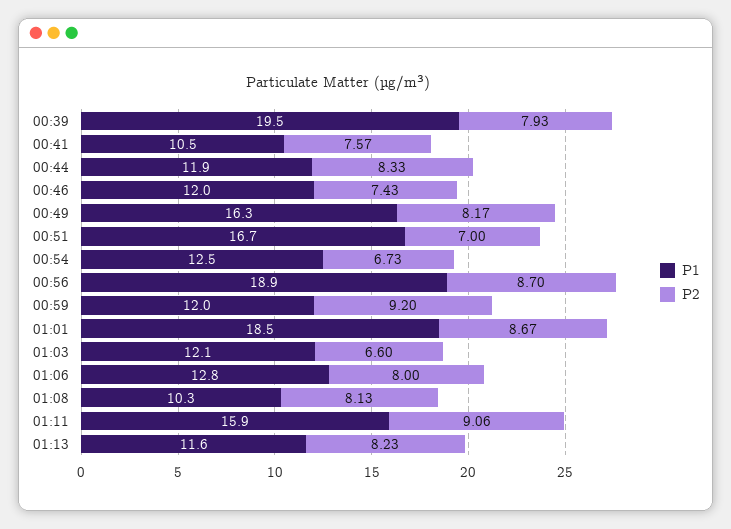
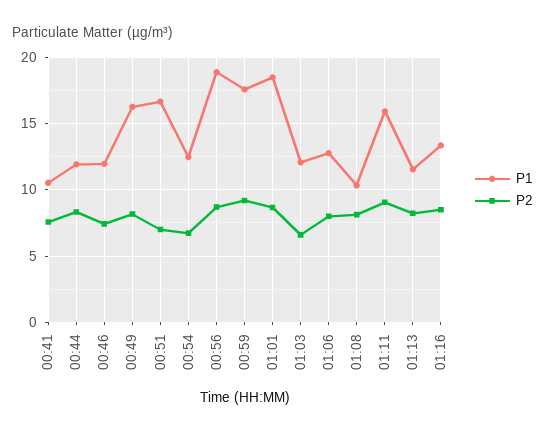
P1, 00:39: 19.5 -> none
P2, 00:39: 7.93 -> none
P1, 00:59: 12 -> 17.5
P1, 01:16: none -> 13.5
P2, 01:16: none -> 8.5

